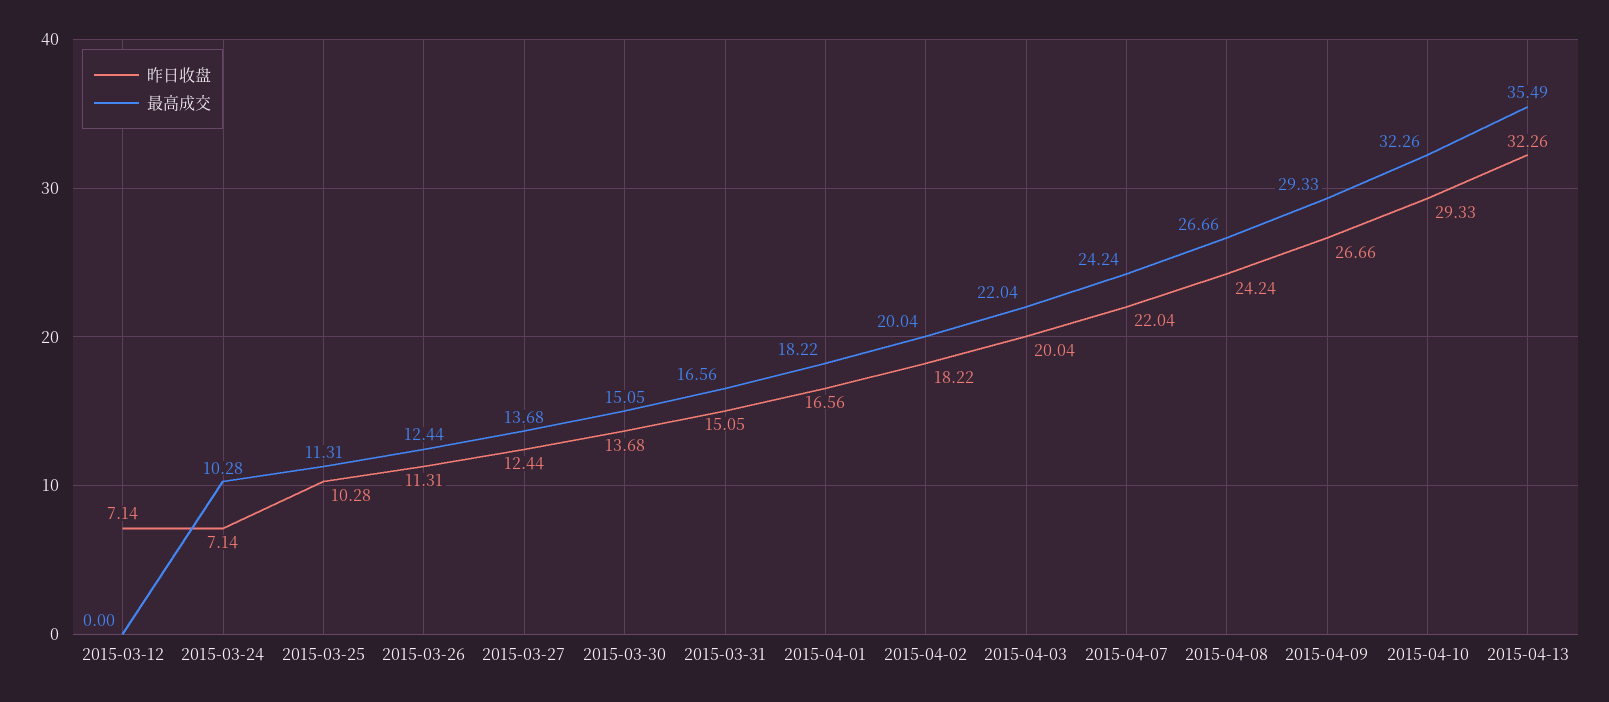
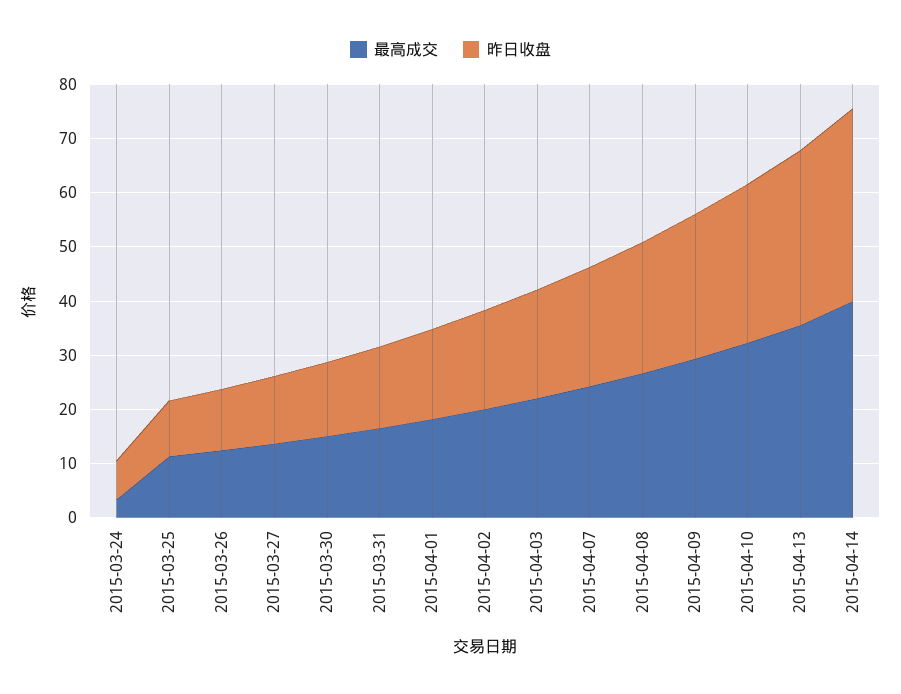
昨日收盘, 2015-03-12: 7.14 -> none
最高成交, 2015-03-12: 0 -> none
最高成交, 2015-03-24: 10.28 -> 4
最高成交, 2015-04-14: none -> 40
昨日收盘, 2015-04-14: none -> 36

